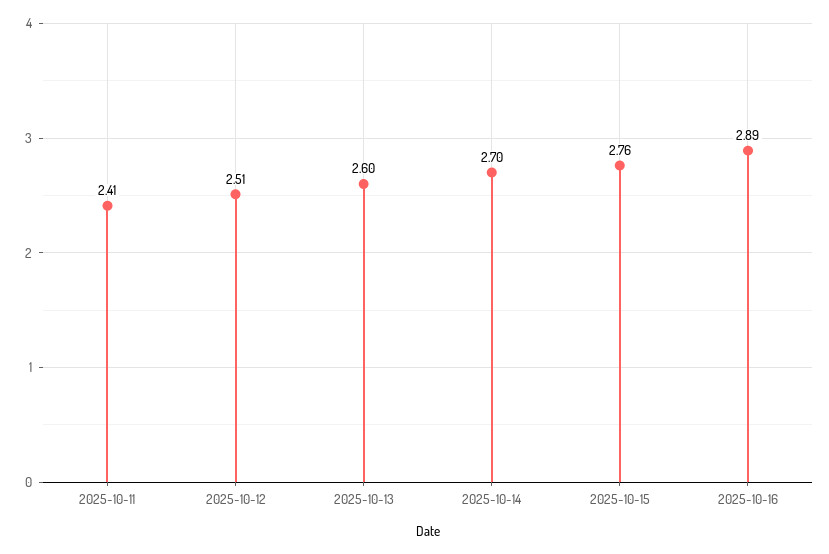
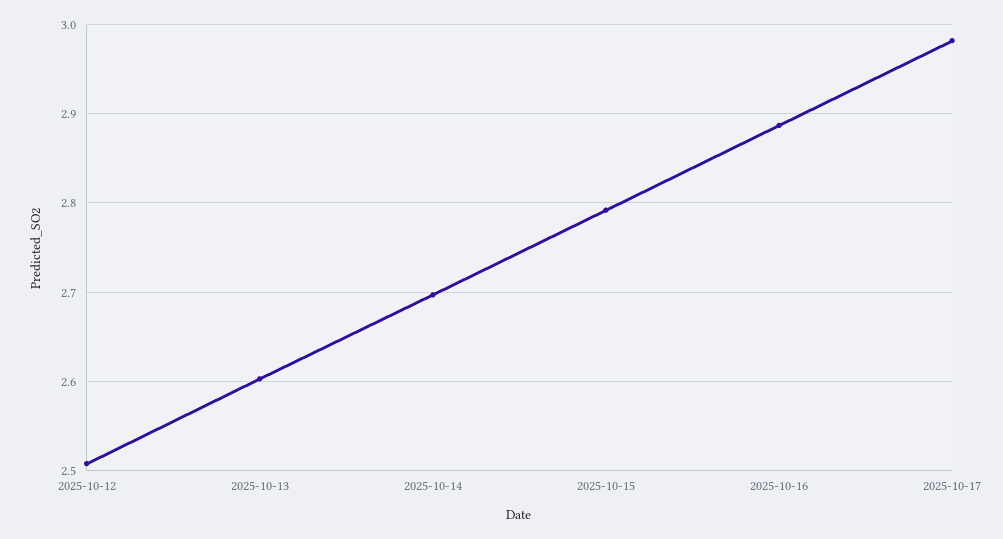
2025-10-11: 2.41 -> none
2025-10-15: 2.76 -> 2.79
2025-10-17: none -> 2.98

